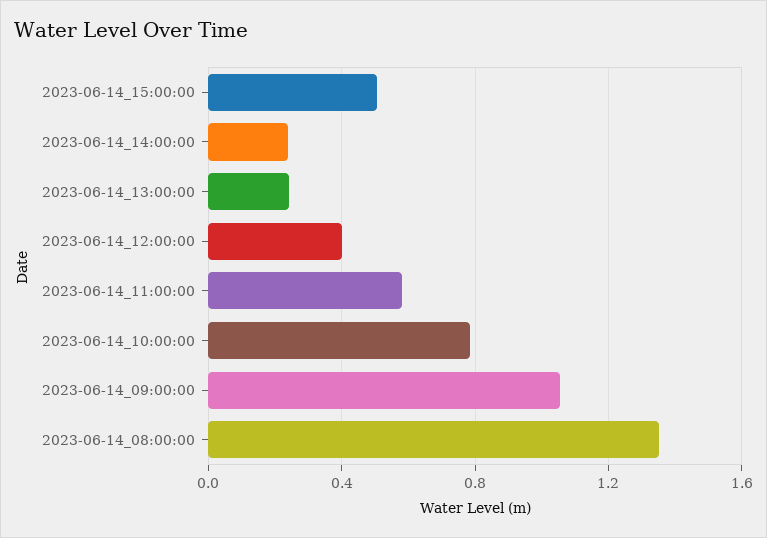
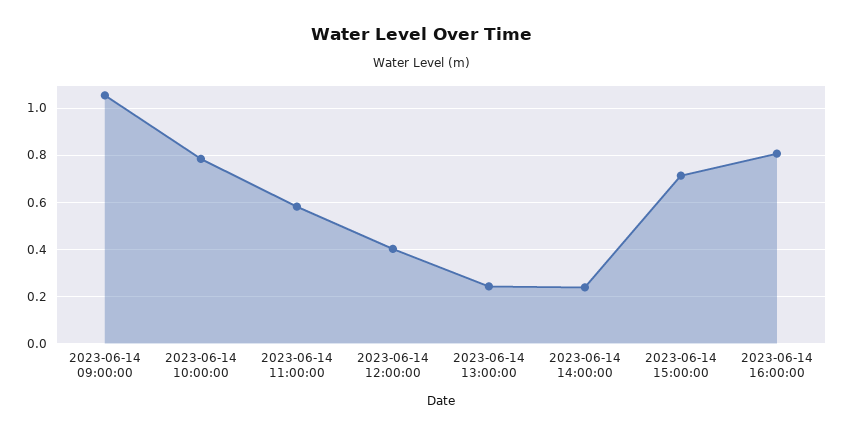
2023-06-14_15:00:00: 0.5 -> 0.7
2023-06-14_08:00:00: 1.35 -> none
2023-06-14 16:00:00: none -> 0.8

